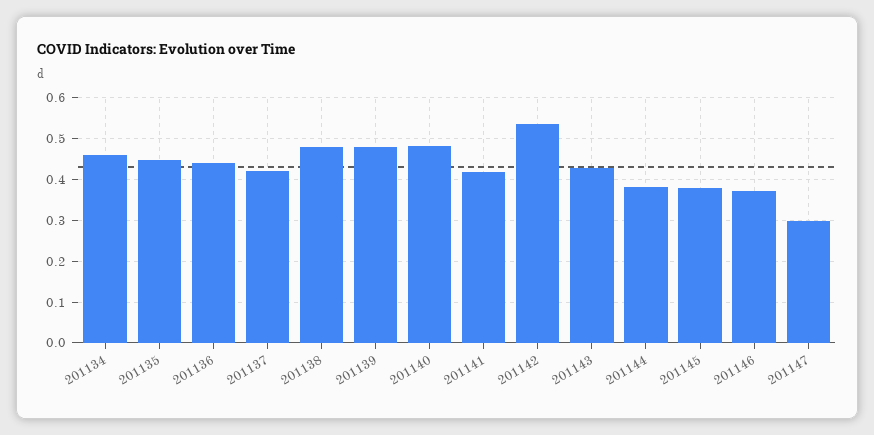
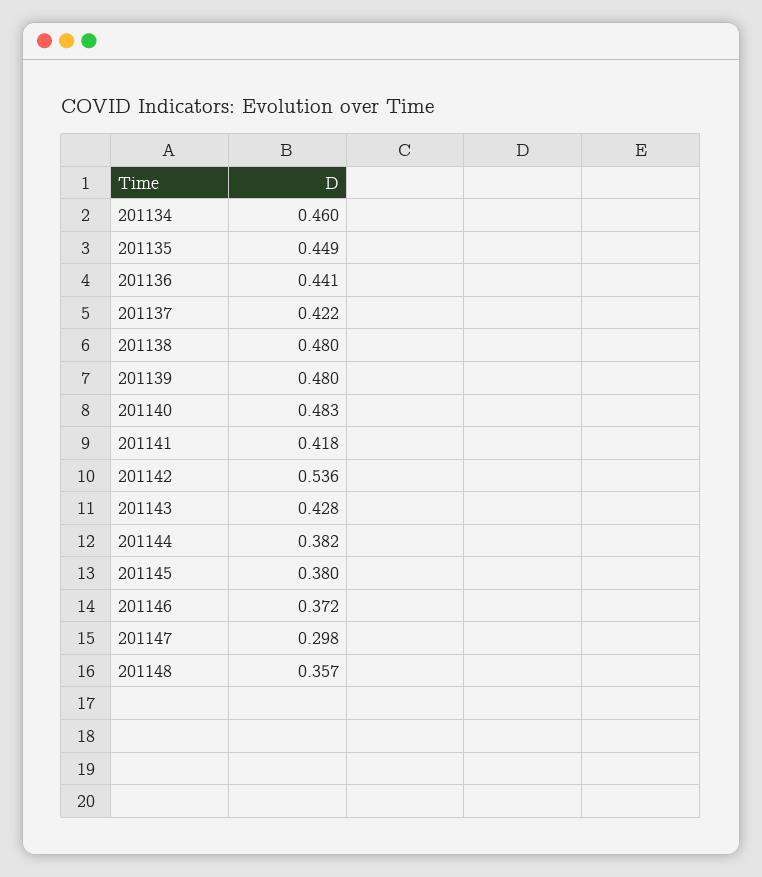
201148: none -> 0.357

